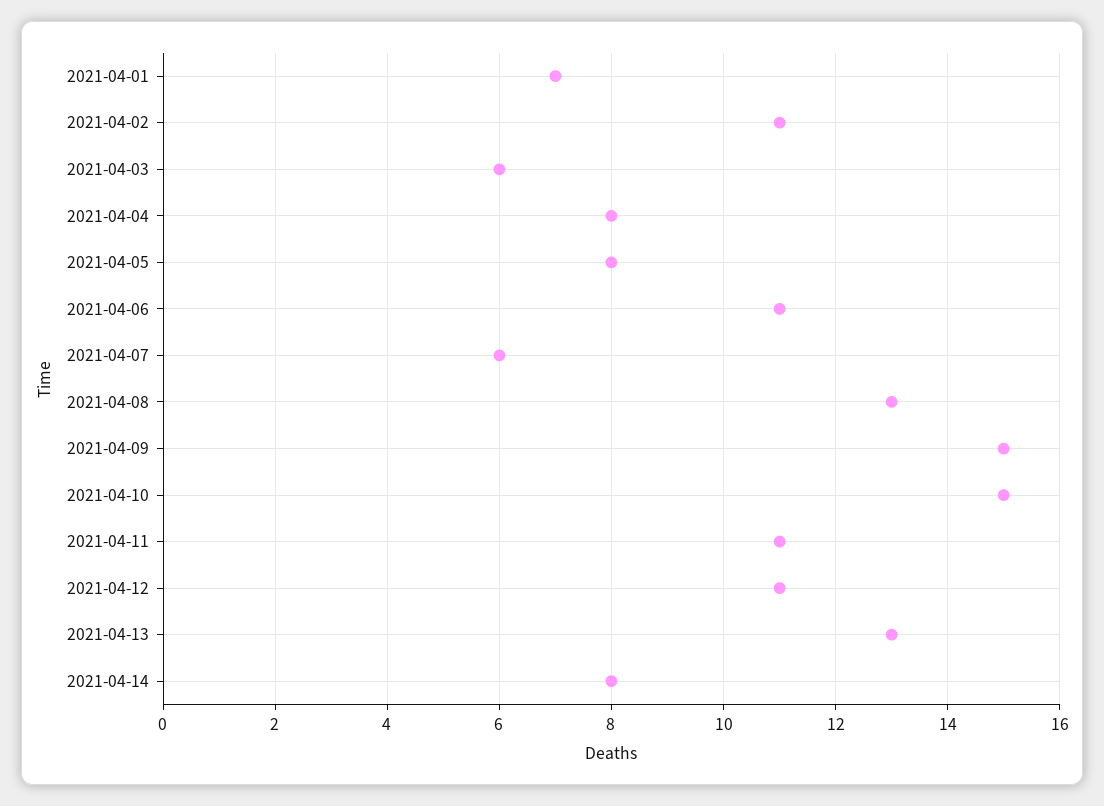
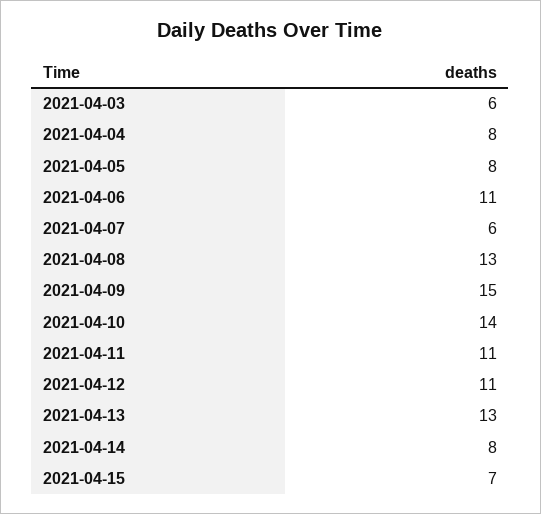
2021-04-01: 7 -> none
2021-04-02: 11 -> none
2021-04-10: 15 -> 14
2021-04-15: none -> 7

